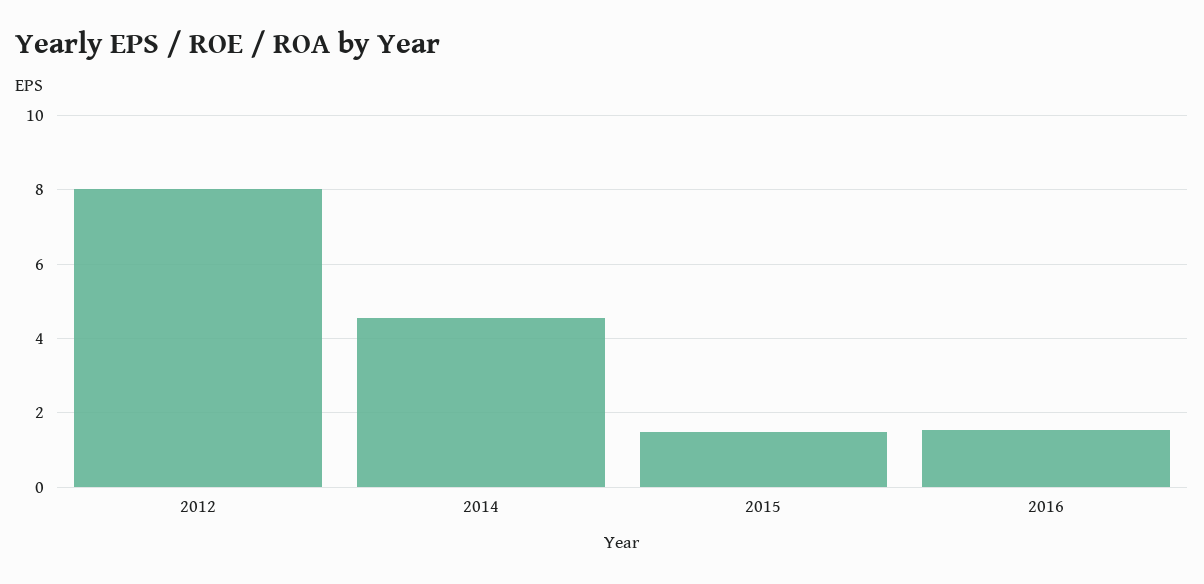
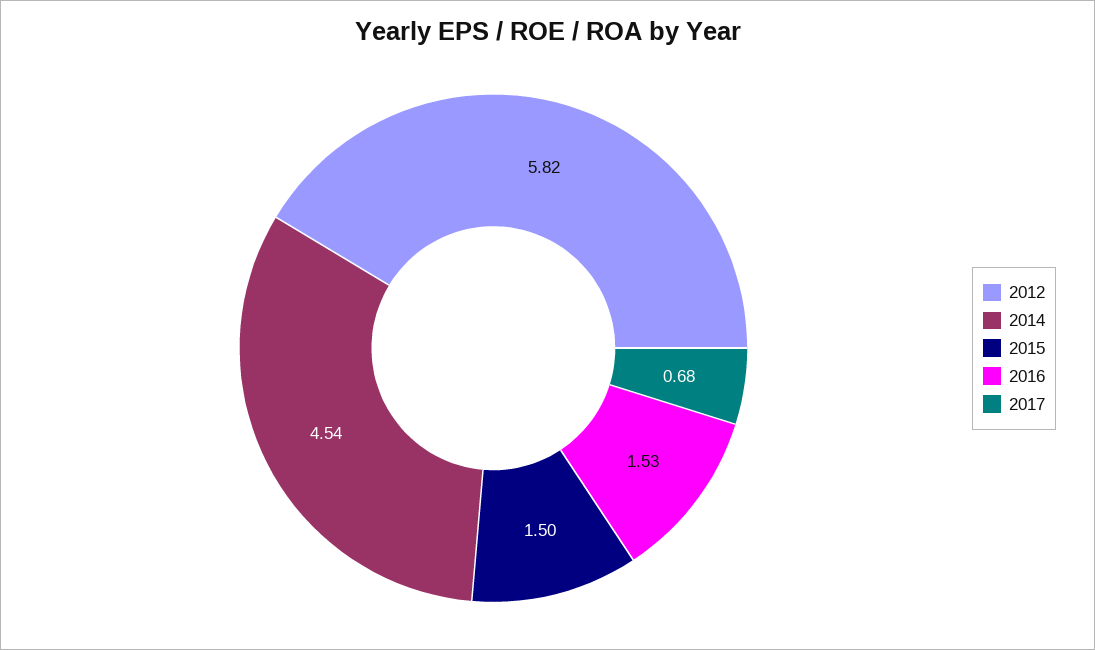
2012: 8 -> 5.82
2017: none -> 0.68

